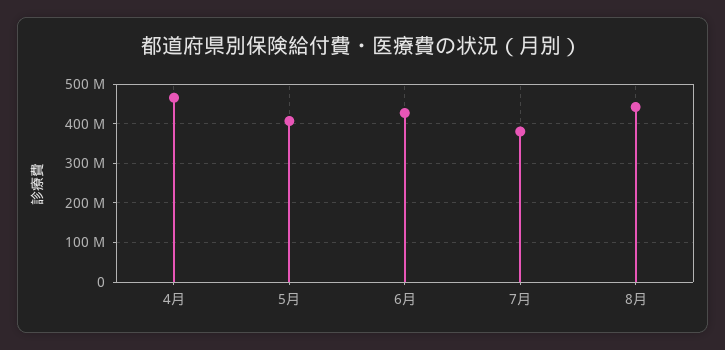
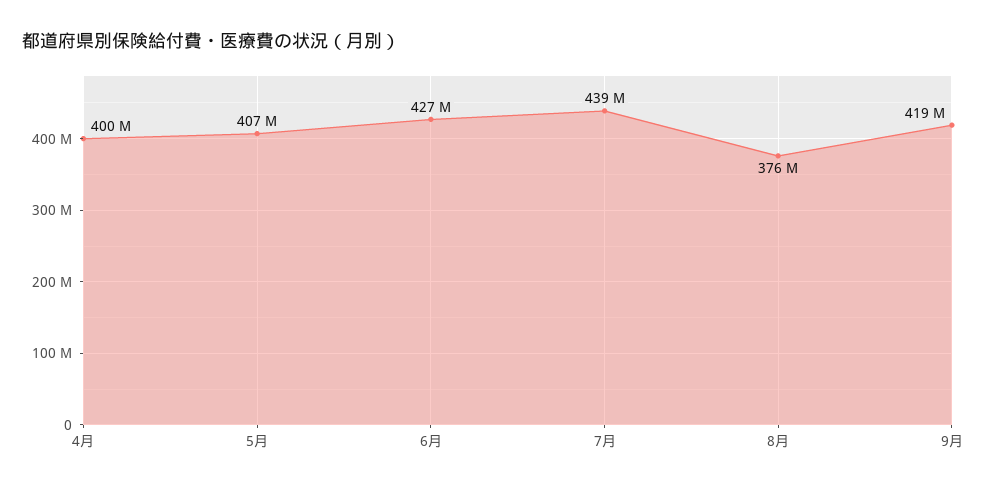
4月: 460000000 -> 400000000
7月: 380000000 -> 439000000
8月: 440000000 -> 376000000
9月: none -> 419000000

